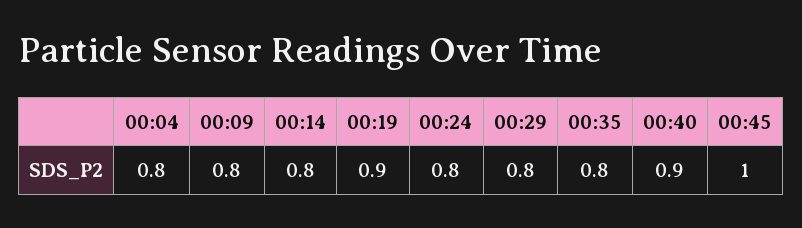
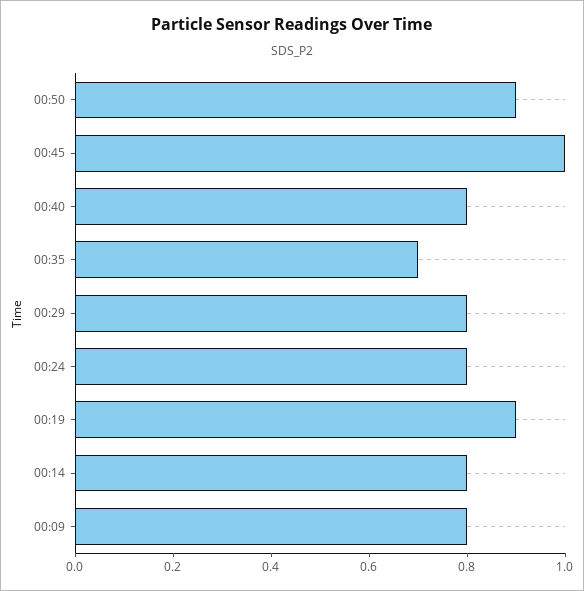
00:04: 0.8 -> none
00:35: 0.8 -> 0.7
00:40: 0.9 -> 0.8
00:50: none -> 0.9

